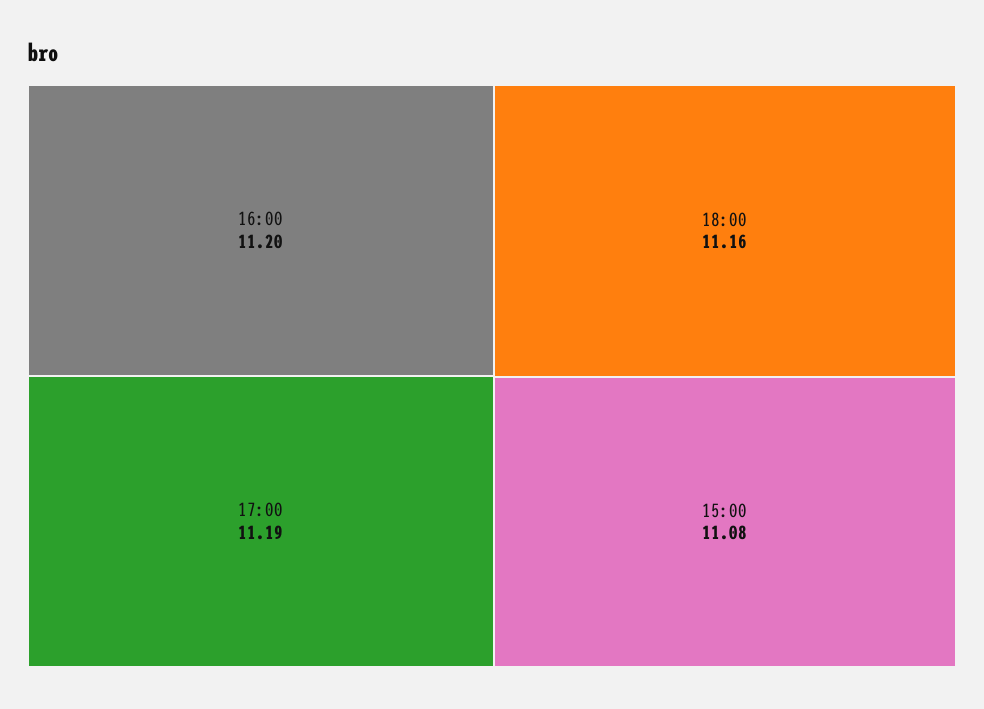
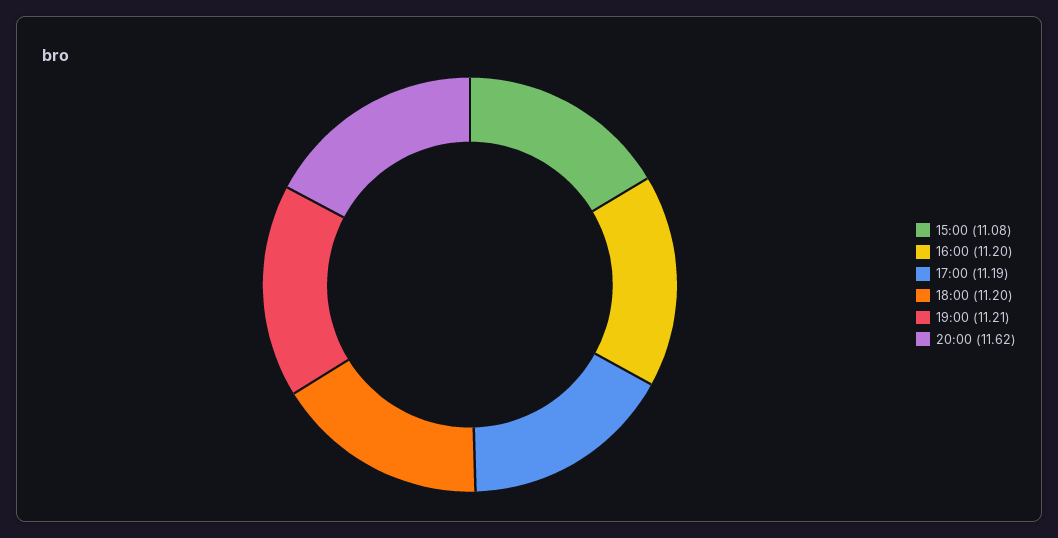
18:00: 11.16 -> 11.2
19:00: none -> 11.21
20:00: none -> 11.62

